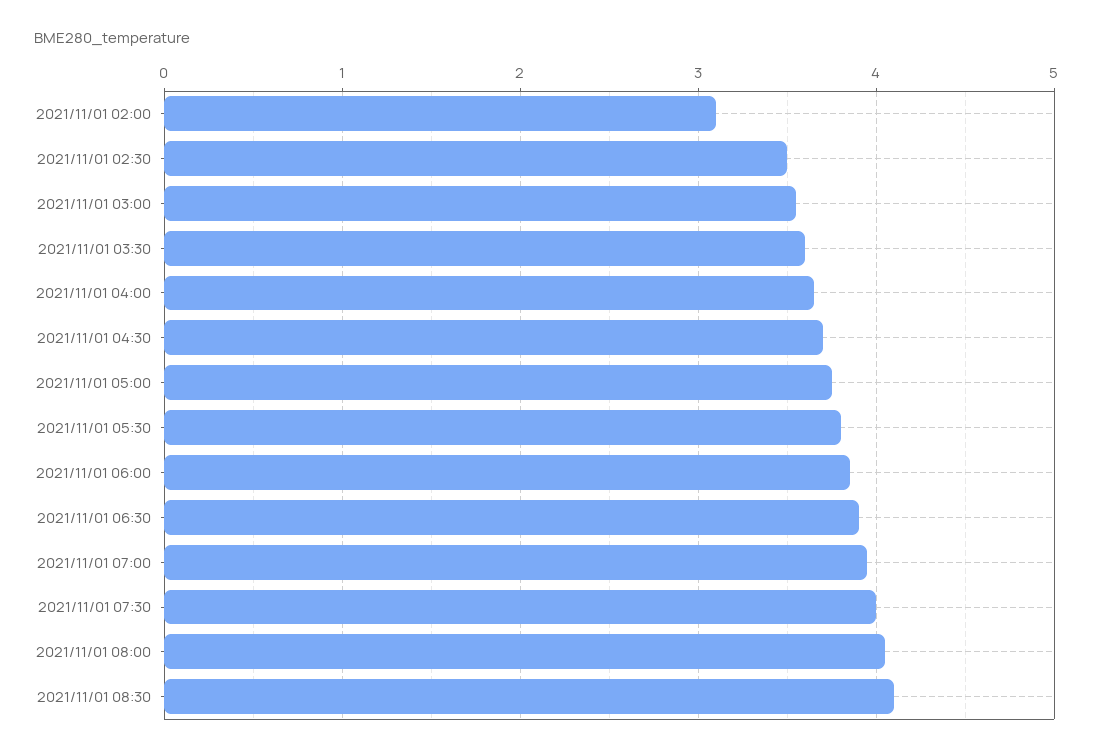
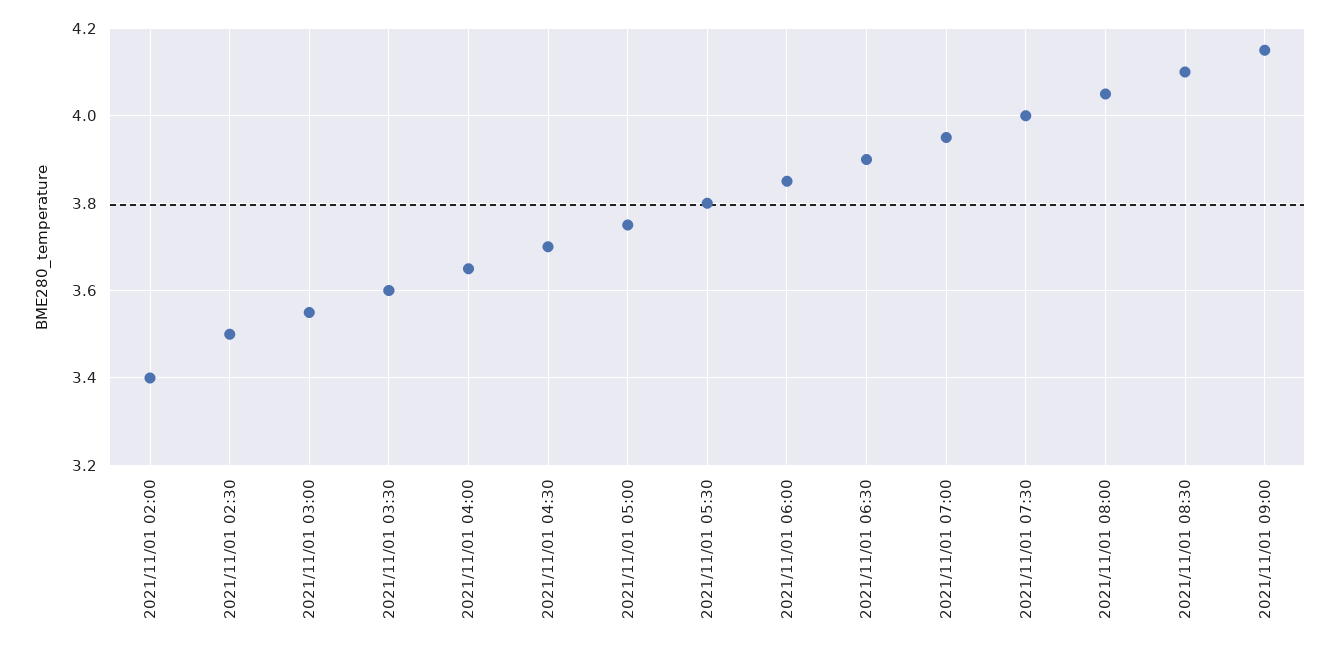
2021/11/01 02:00: 3.1 -> 3.4
2021/11/01 09:00: none -> 4.15

